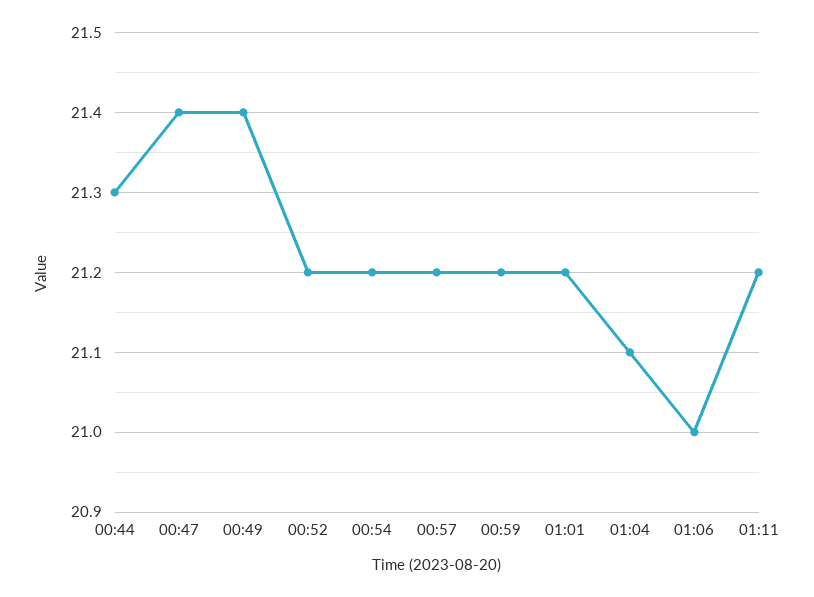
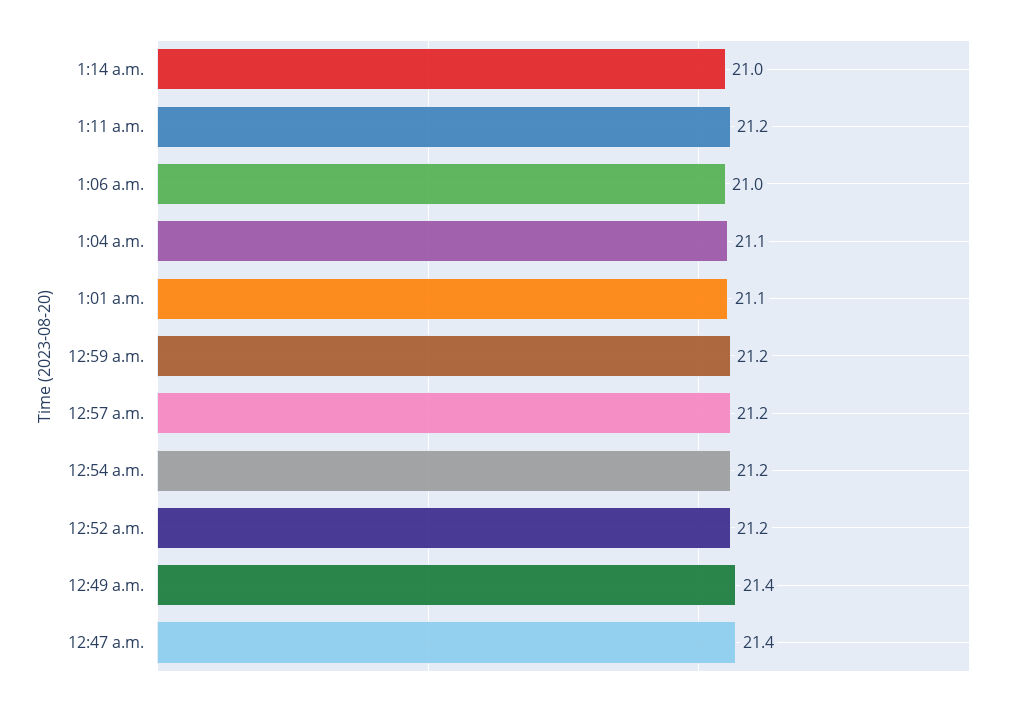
00:44: 21.3 -> none
01:01: 21.2 -> 21.1
1:14 a.m.: none -> 21

